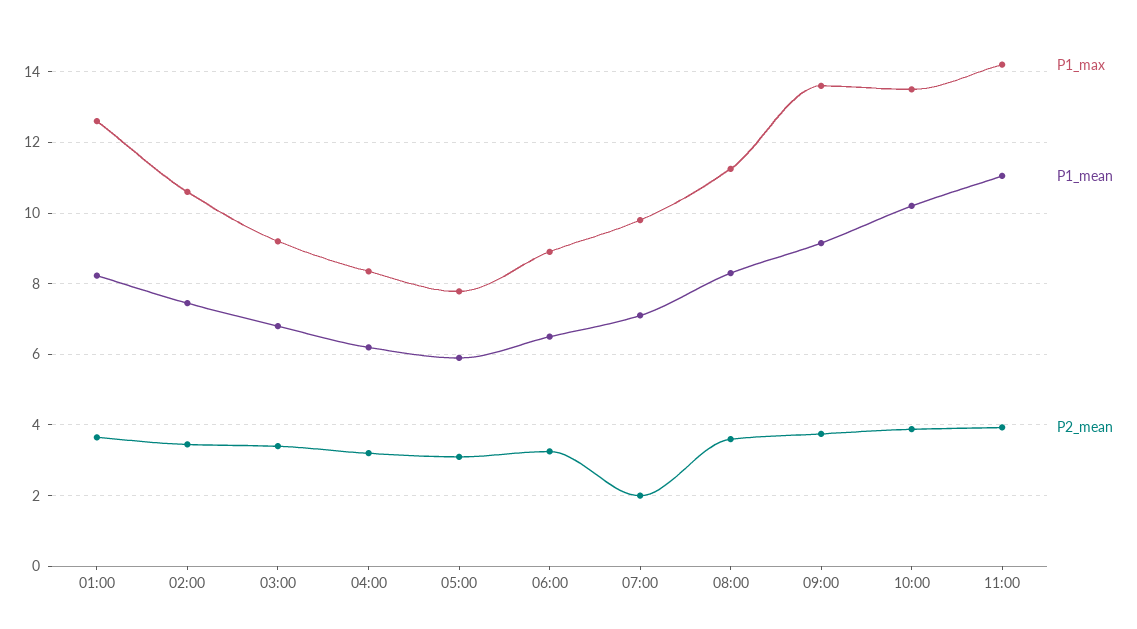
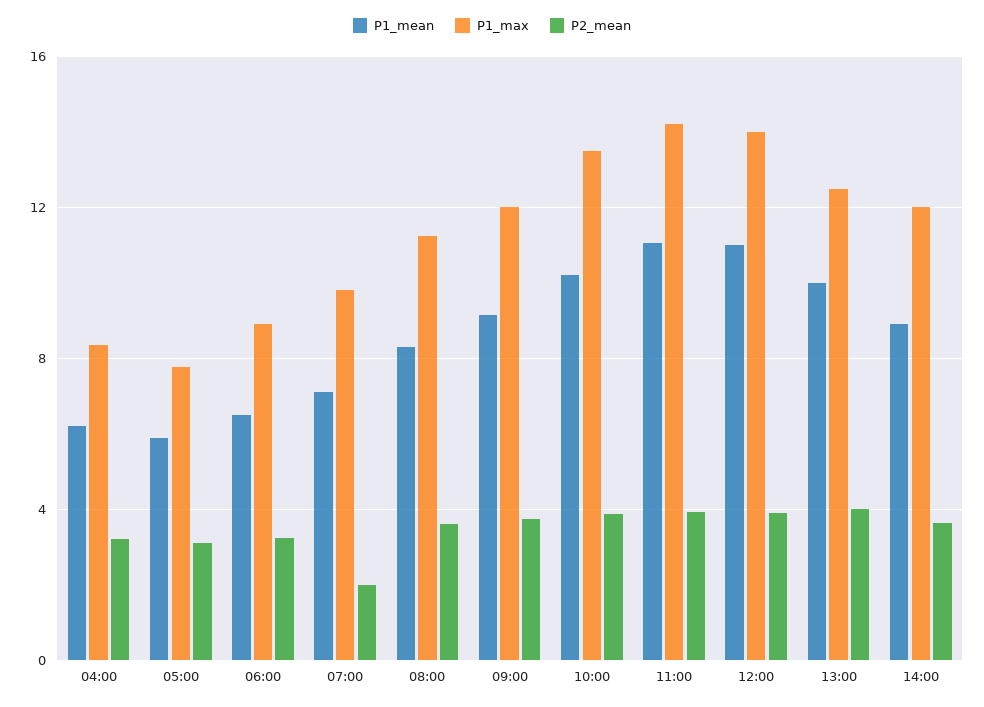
P1_max, 01:00: 12.6 -> none
P1_mean, 01:00: 8.2 -> none
P2_mean, 01:00: 3.6 -> none
P1_max, 02:00: 10.6 -> none
P1_mean, 02:00: 7.4 -> none
P2_mean, 02:00: 3.4 -> none
P1_max, 03:00: 9.2 -> none
P1_mean, 03:00: 6.8 -> none
P2_mean, 03:00: 3.4 -> none
P1_max, 09:00: 13.6 -> 12
P1_mean, 12:00: none -> 11
P1_max, 12:00: none -> 14
P2_mean, 12:00: none -> 4
P1_mean, 13:00: none -> 10
P1_max, 13:00: none -> 12.5
P2_mean, 13:00: none -> 4
P1_mean, 14:00: none -> 9
P1_max, 14:00: none -> 12
P2_mean, 14:00: none -> 3.5

